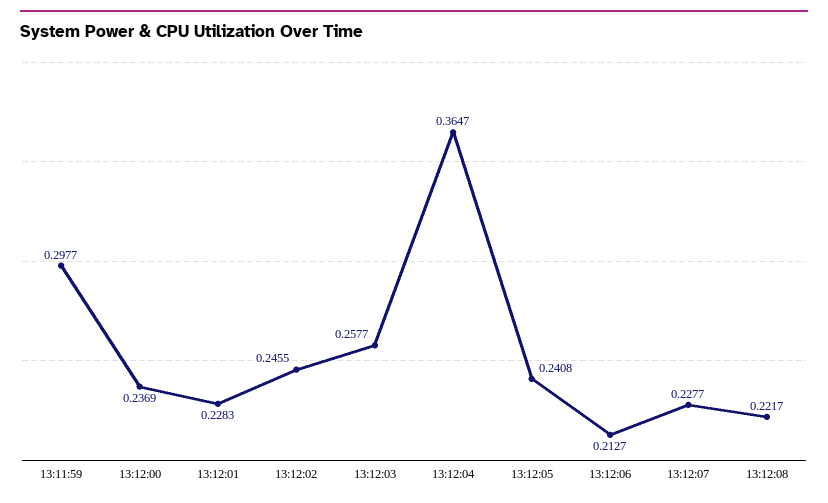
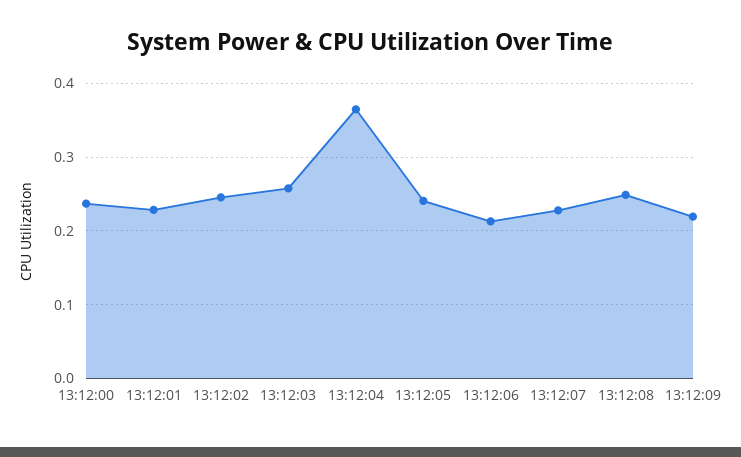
13:11:59: 0.2977 -> none
13:12:08: 0.2217 -> 0.25
13:12:09: none -> 0.22

